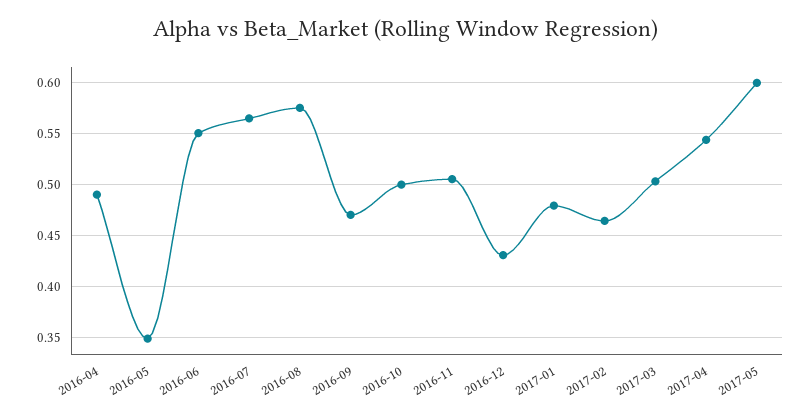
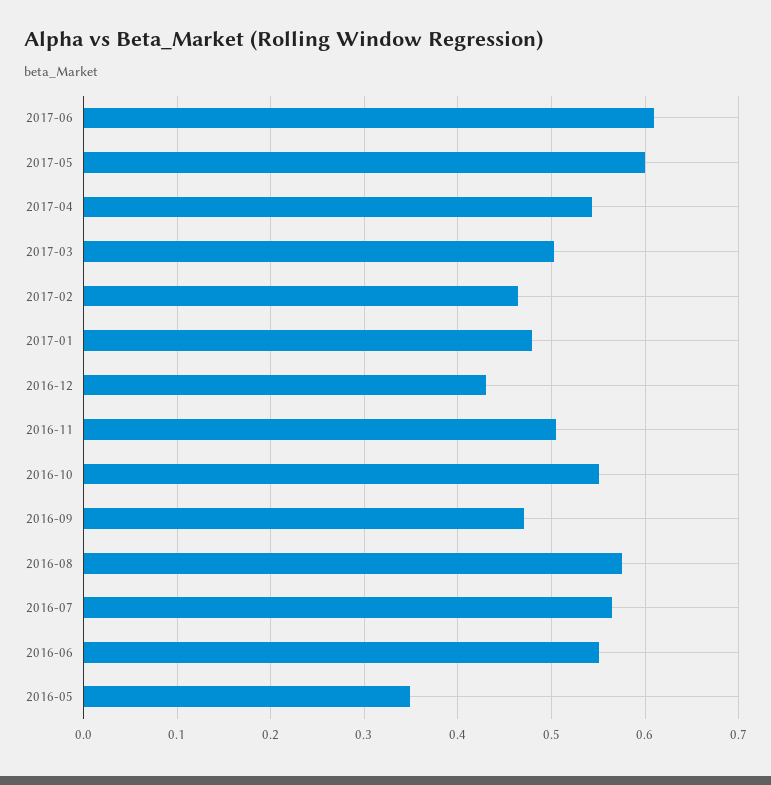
2016-04: 0.49 -> none
2016-10: 0.5 -> 0.55
2017-06: none -> 0.61

